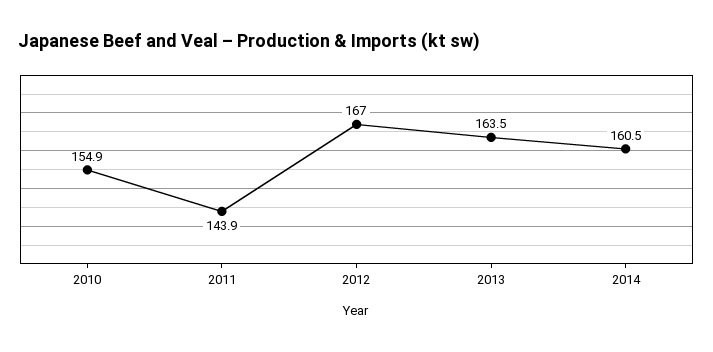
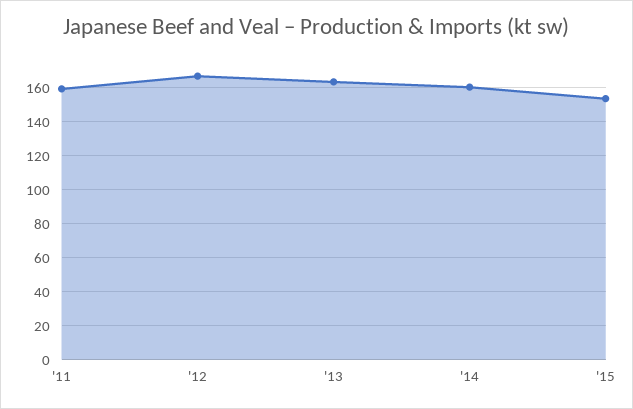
2010: 154.9 -> none
2011: 143.9 -> 160
'15: none -> 155

